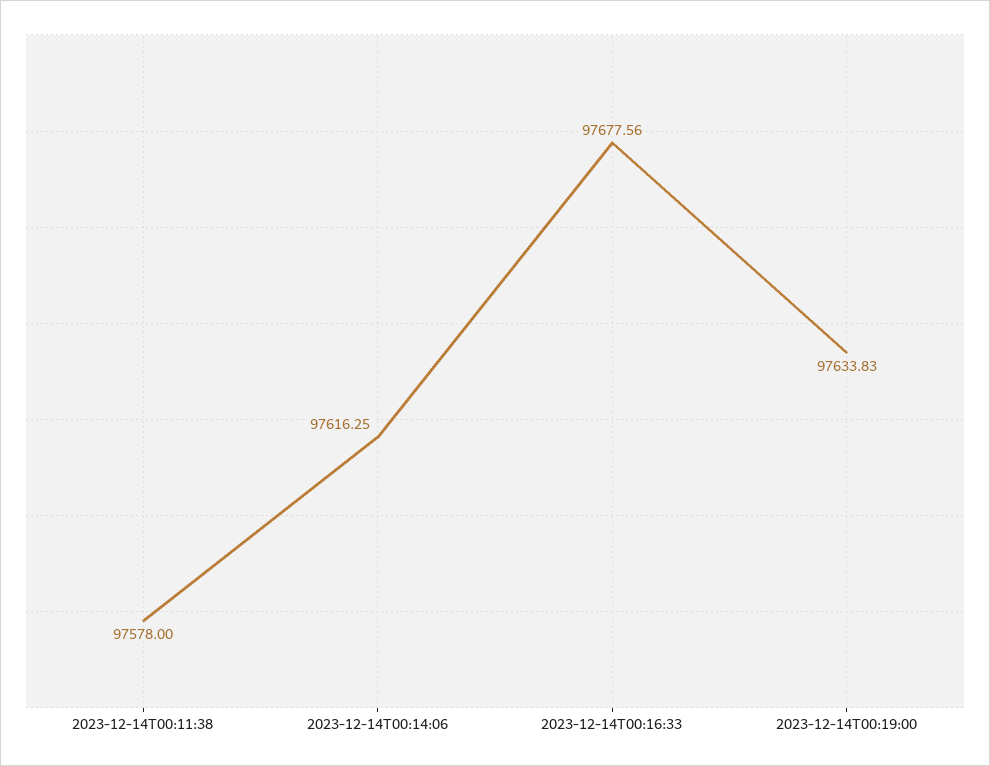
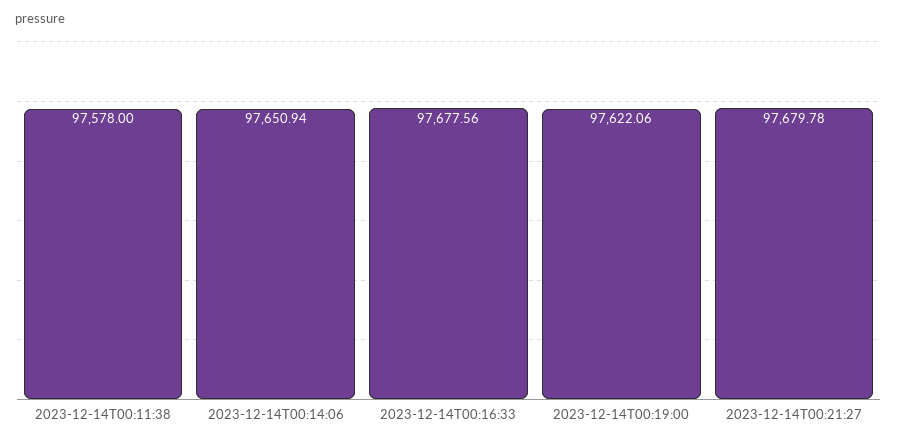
2023-12-14T00:14:06: 97616.25 -> 97650.94
2023-12-14T00:19:00: 97633.83 -> 97622.06
2023-12-14T00:21:27: none -> 97679.78

